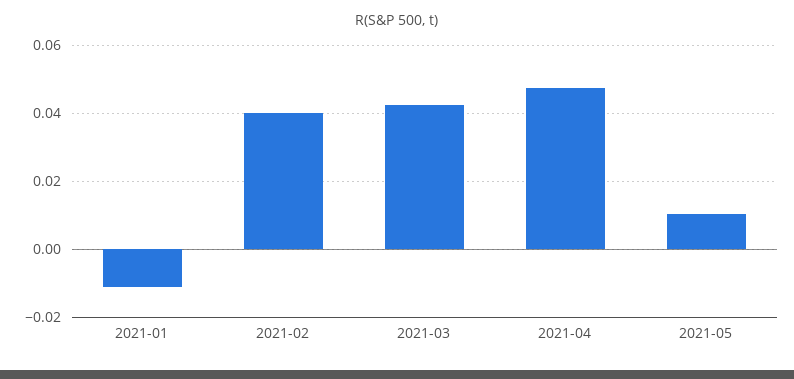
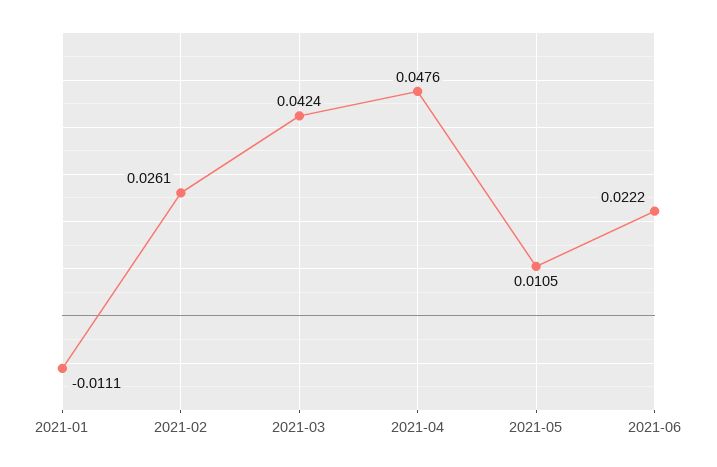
2021-02: 0.04 -> 0.0261
2021-06: none -> 0.0222

